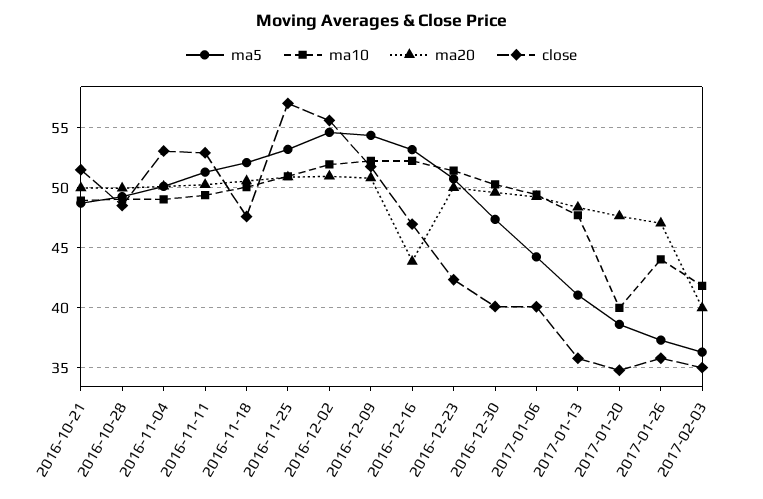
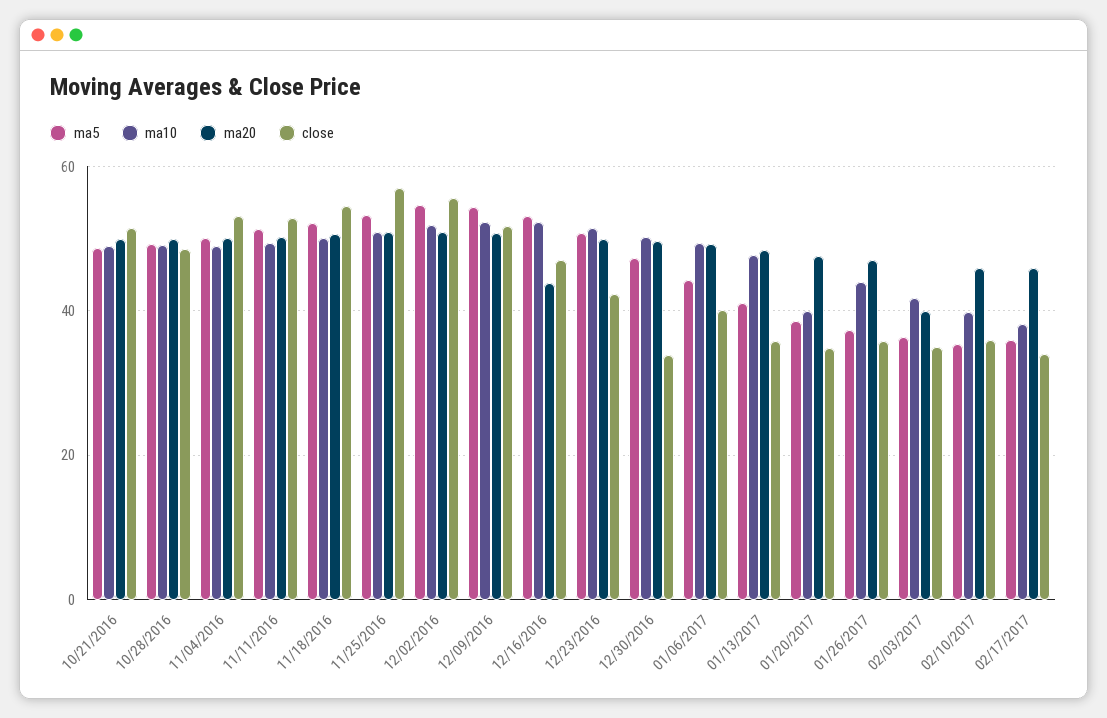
close, 2016-11-18: 47.5 -> 54
close, 2016-12-30: 40 -> 34
ma5, 02/10/2017: none -> 36
ma10, 02/10/2017: none -> 40
ma20, 02/10/2017: none -> 46
close, 02/10/2017: none -> 36
ma5, 02/17/2017: none -> 36
ma10, 02/17/2017: none -> 38
ma20, 02/17/2017: none -> 46
close, 02/17/2017: none -> 34

